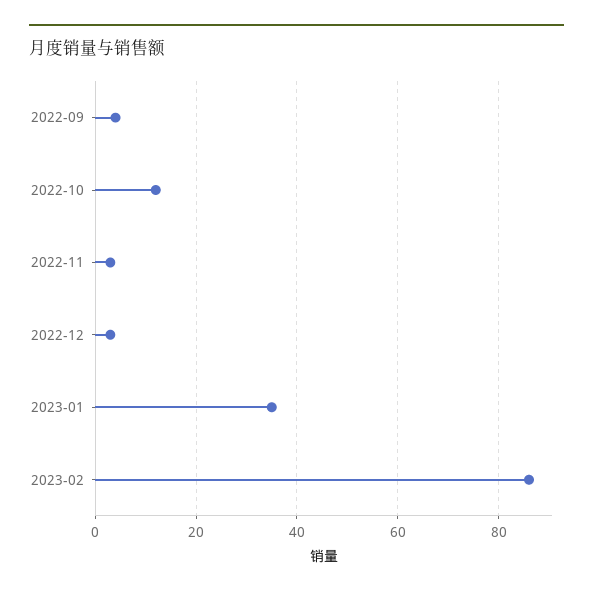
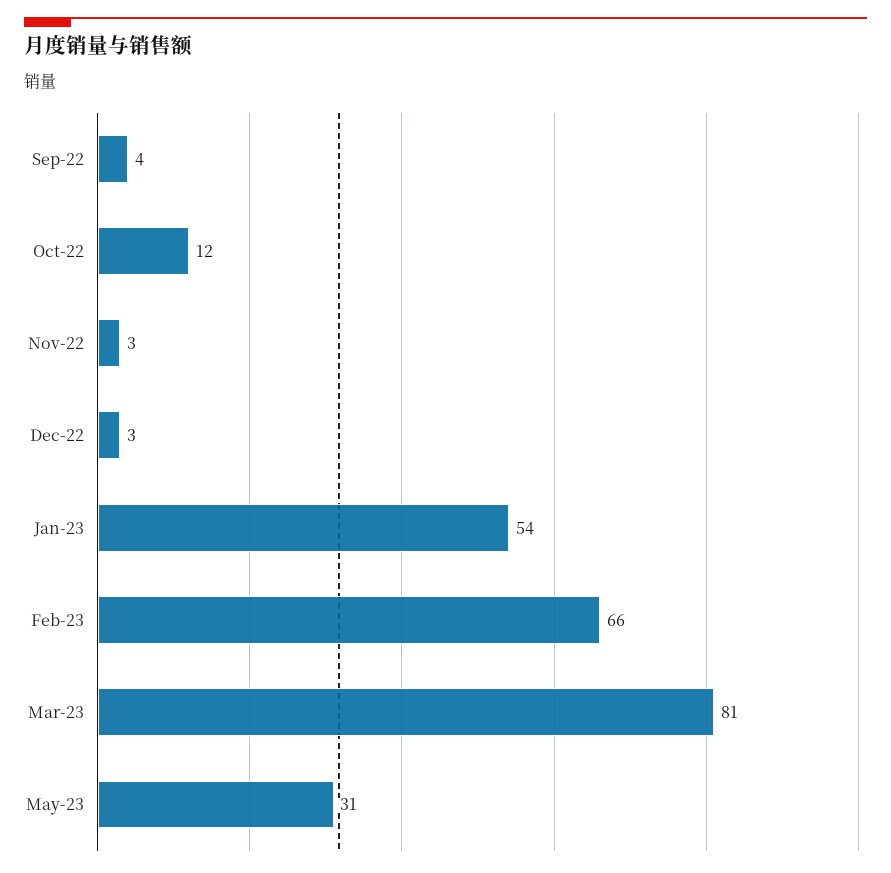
2023-01: 35 -> 54
2023-02: 85 -> 66
Mar-23: none -> 81
May-23: none -> 31

